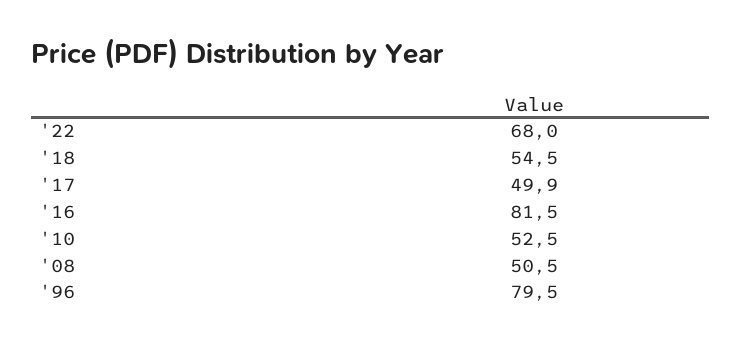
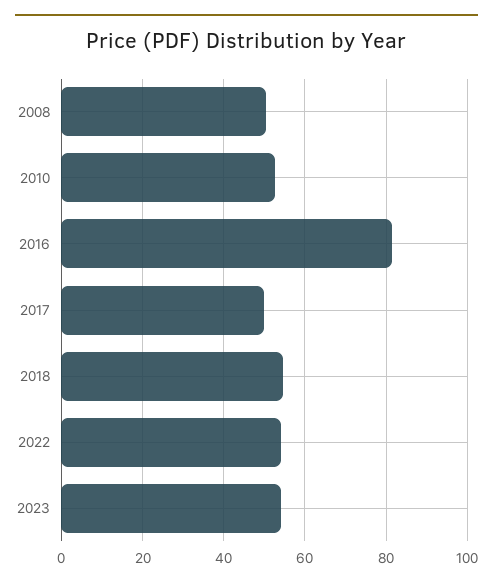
'22: 68 -> 54
'96: 79.5 -> none
2023: none -> 54

